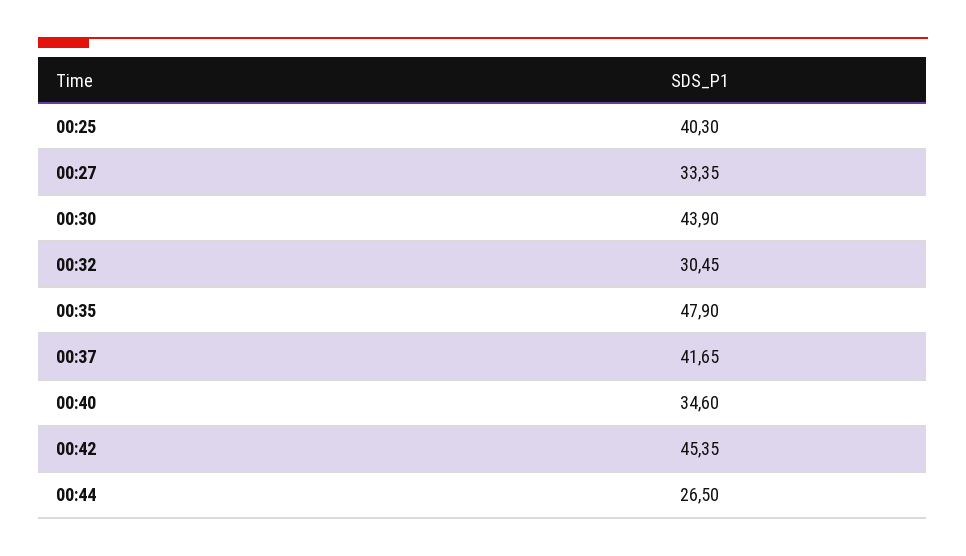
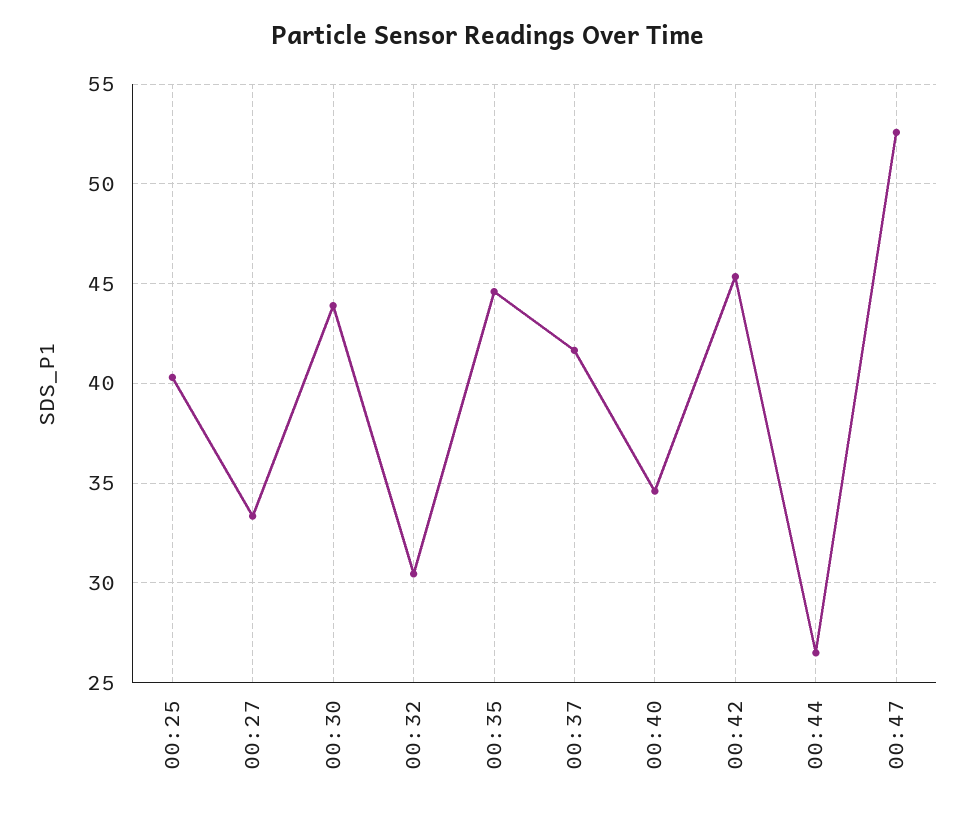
00:35: 47.9 -> 44.5
00:47: none -> 52.5

